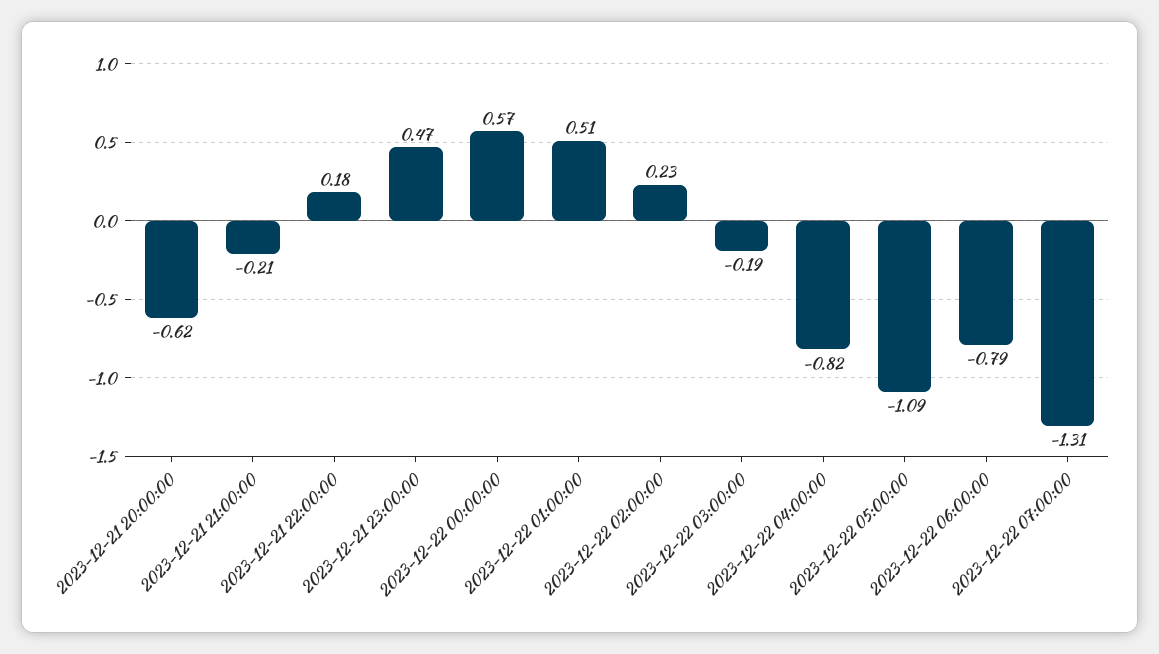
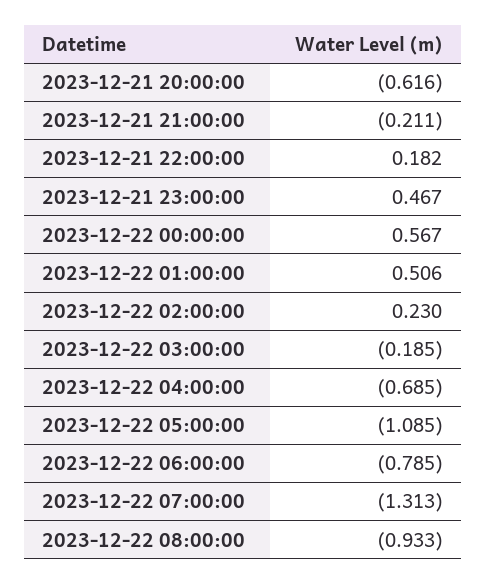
2023-12-22 04:00:00: -0.82 -> -0.685
2023-12-22 08:00:00: none -> -0.933

